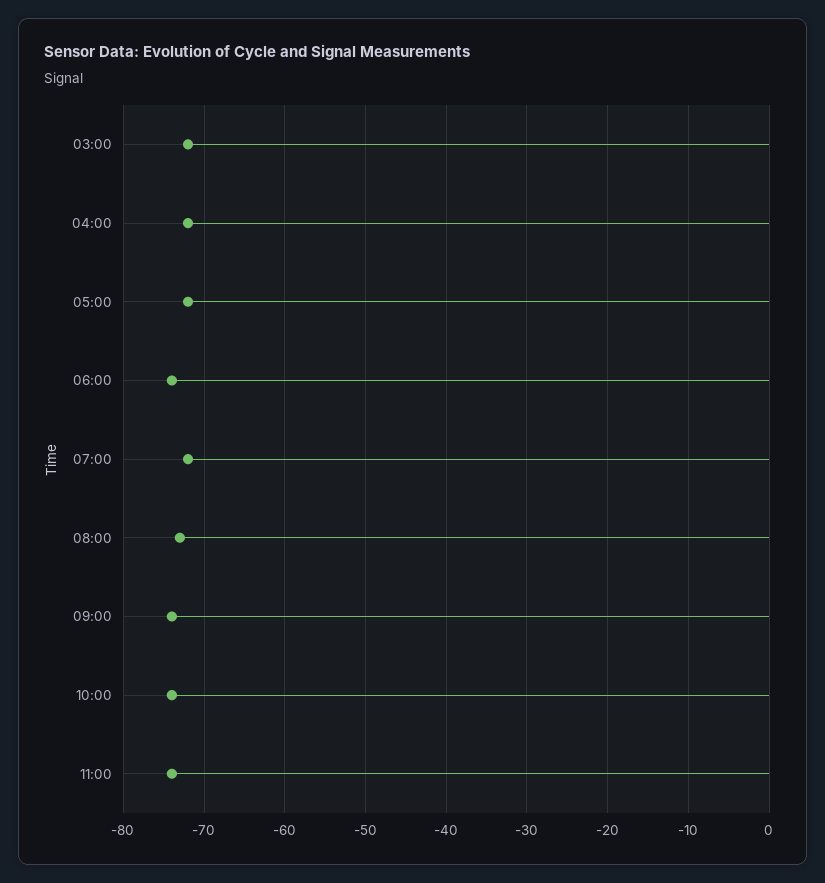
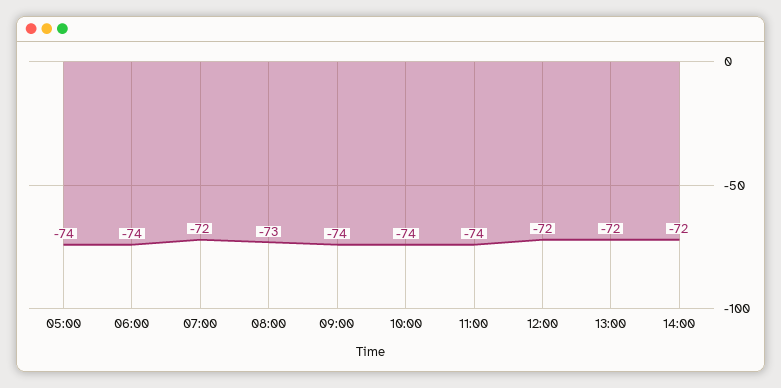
03:00: -72 -> none
04:00: -72 -> none
05:00: -72 -> -74
12:00: none -> -72
13:00: none -> -72
14:00: none -> -72

